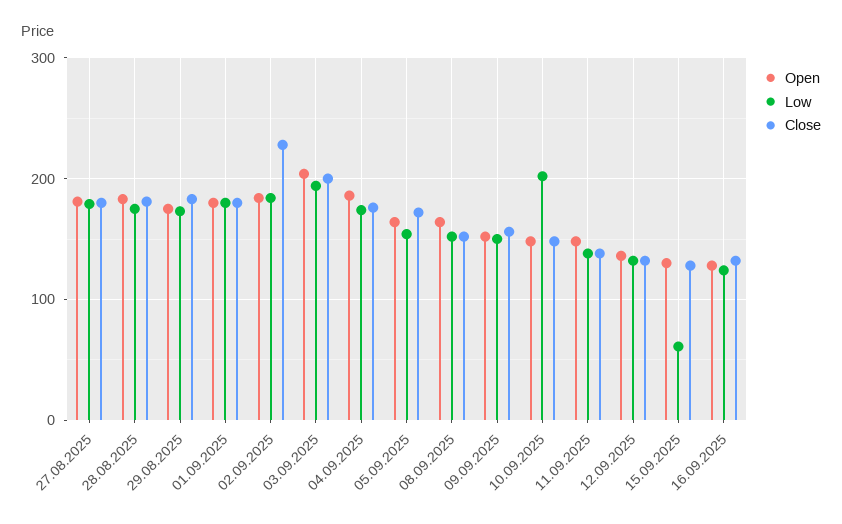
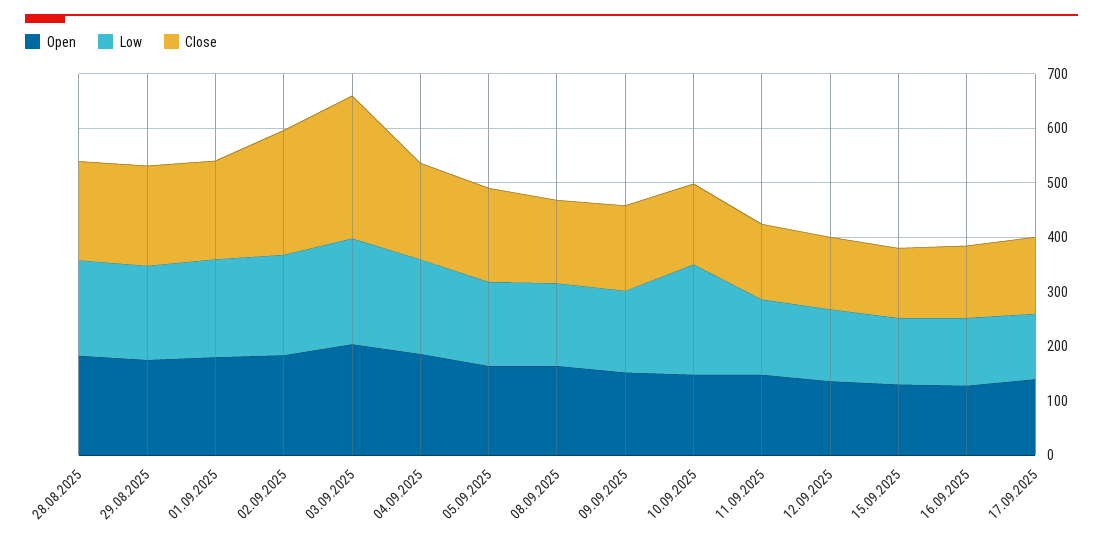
Open, 27.08.2025: 180 -> none
Low, 27.08.2025: 180 -> none
Close, 27.08.2025: 180 -> none
Close, 03.09.2025: 200 -> 260
Low, 15.09.2025: 60 -> 120
Open, 17.09.2025: none -> 140
Low, 17.09.2025: none -> 120
Close, 17.09.2025: none -> 140

